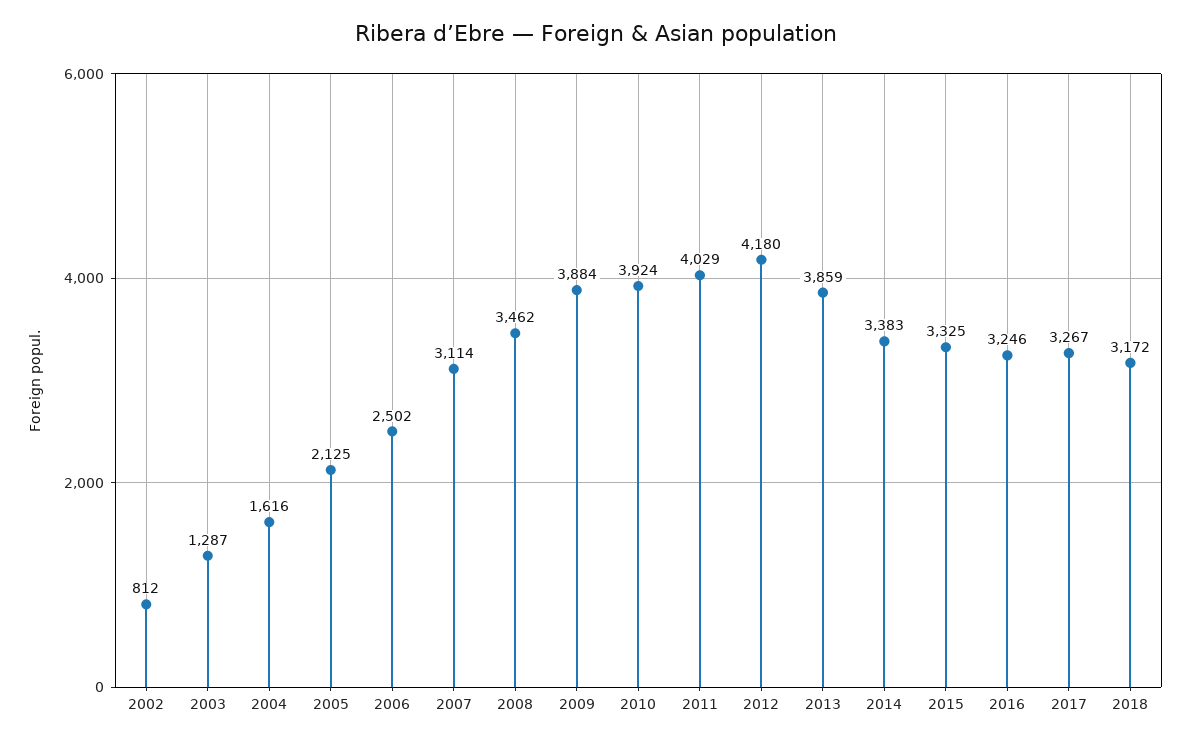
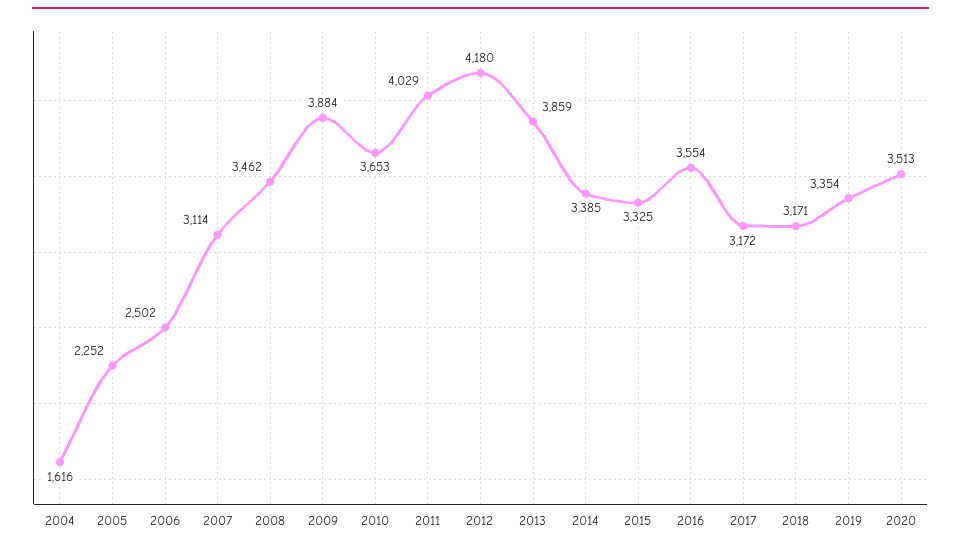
2002: 812 -> none
2003: 1287 -> none
2005: 2125 -> 2252
2010: 3924 -> 3653
2014: 3383 -> 3385
2016: 3246 -> 3554
2017: 3267 -> 3172
2018: 3172 -> 3171
2019: none -> 3354
2020: none -> 3513

